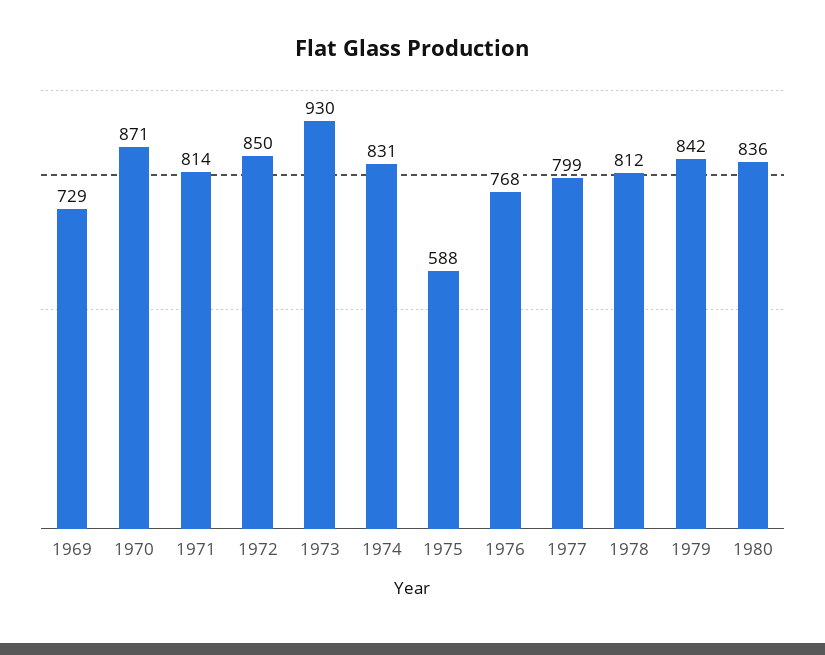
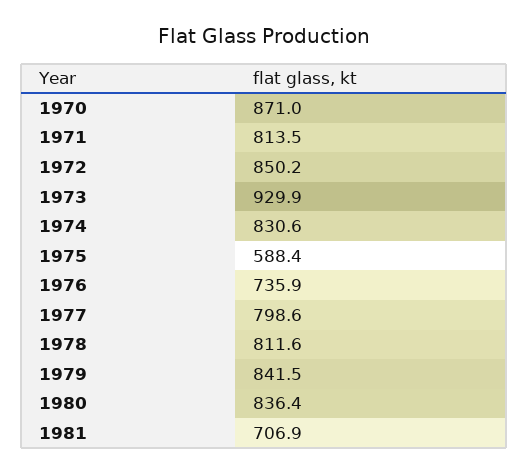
1969: 729 -> none
1976: 768 -> 735.9
1981: none -> 706.9

